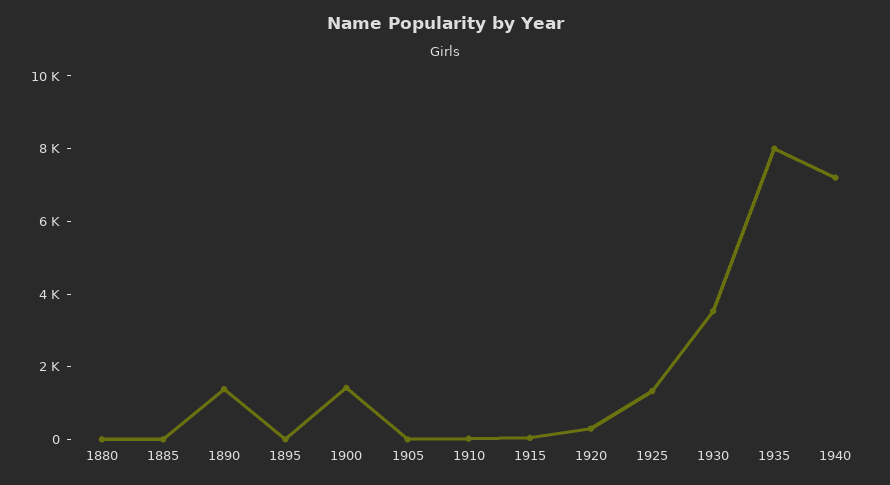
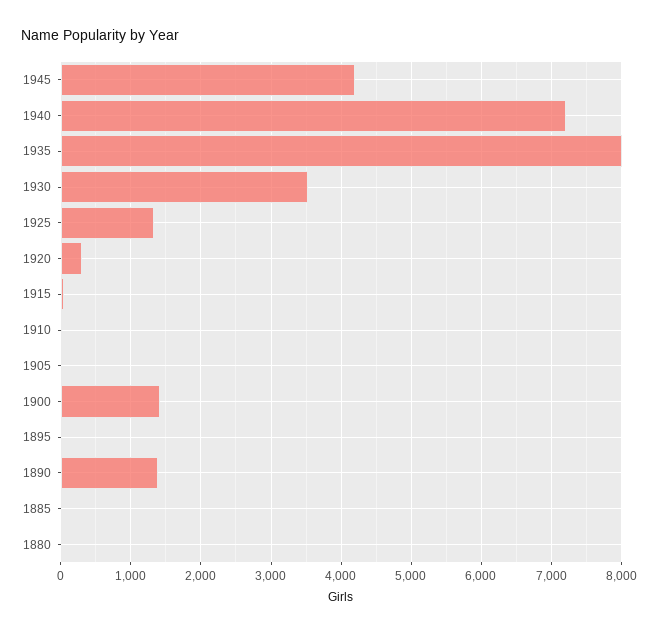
1945: none -> 4200

